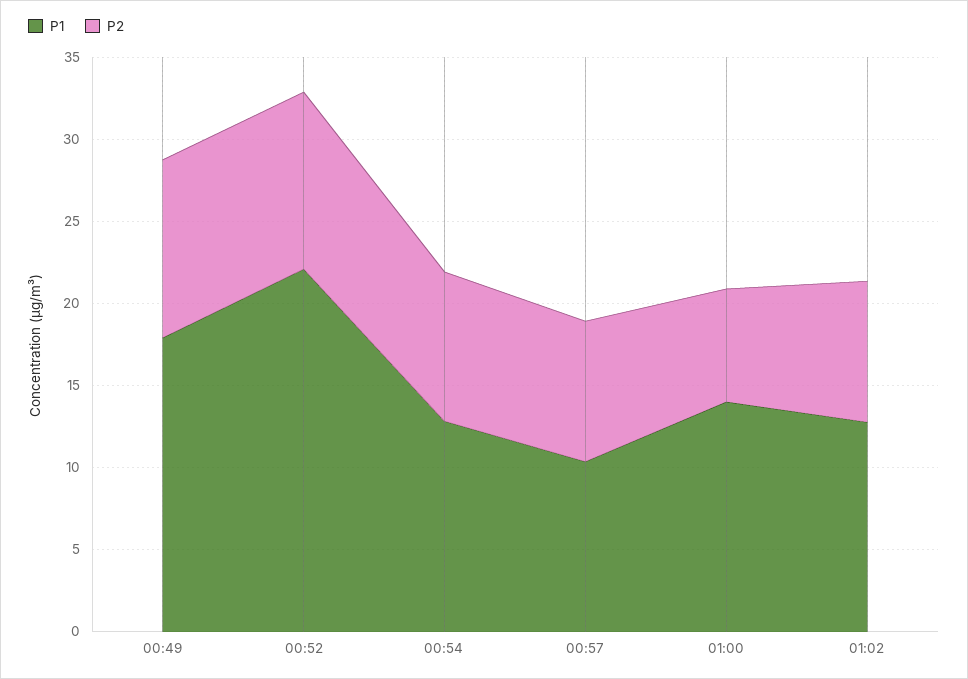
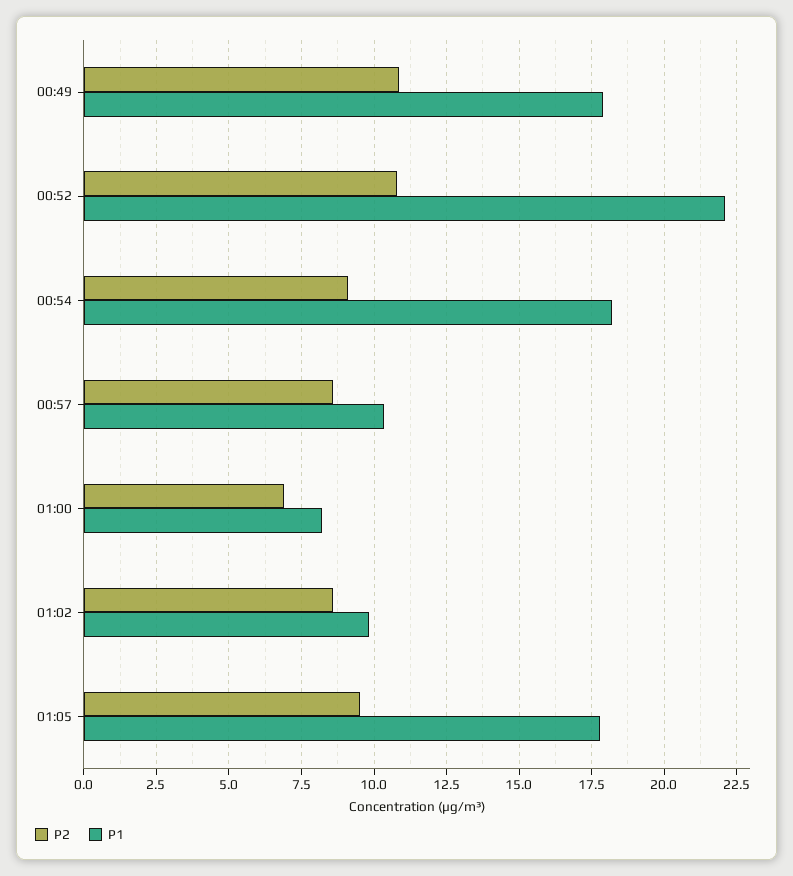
P1, 00:54: 13 -> 18.25
P1, 01:00: 14 -> 8.25
P1, 01:02: 13 -> 9.75
P2, 01:05: none -> 9.5
P1, 01:05: none -> 17.75

